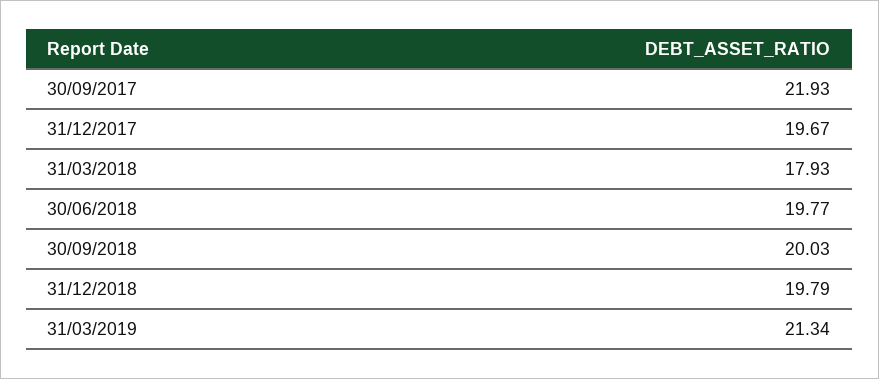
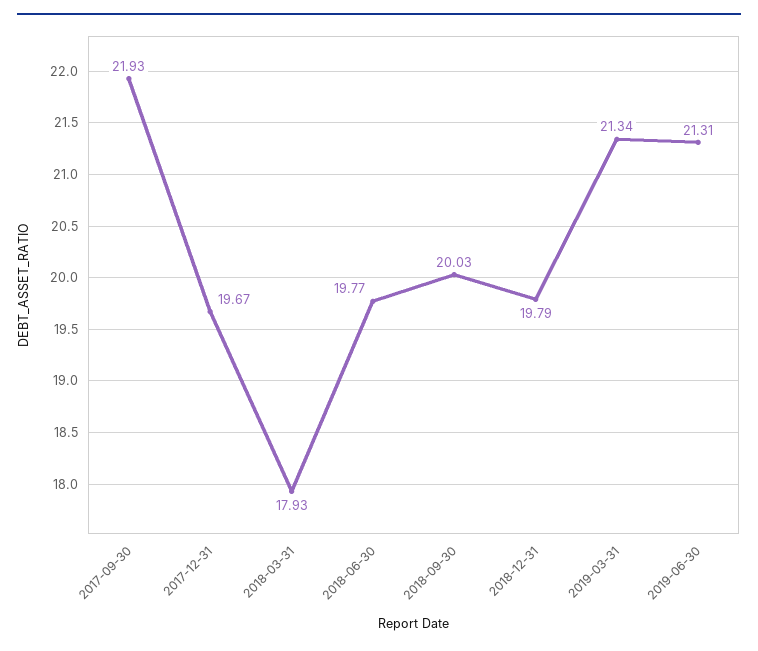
2019-06-30: none -> 21.31

